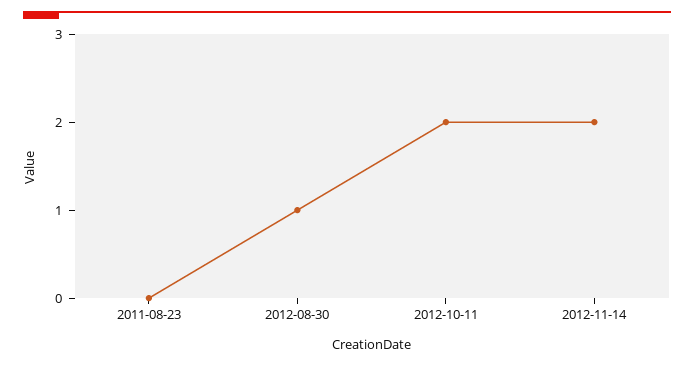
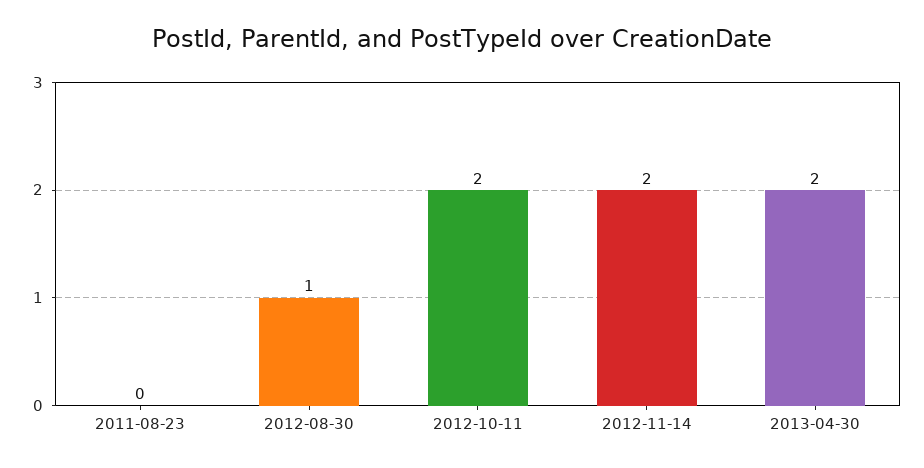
2013-04-30: none -> 2

